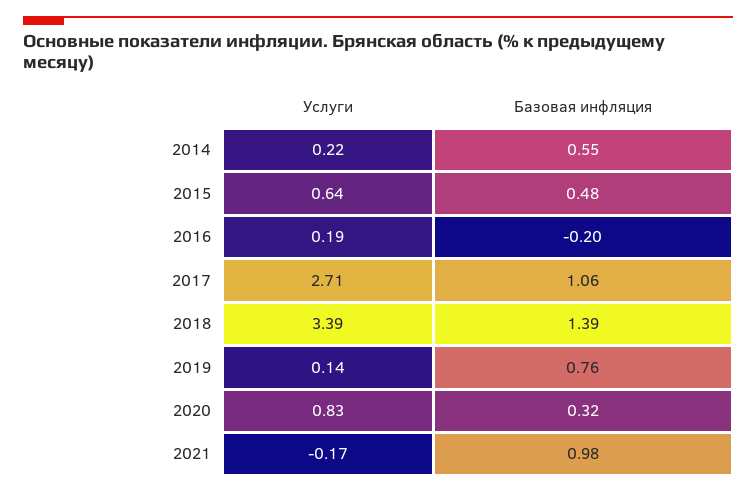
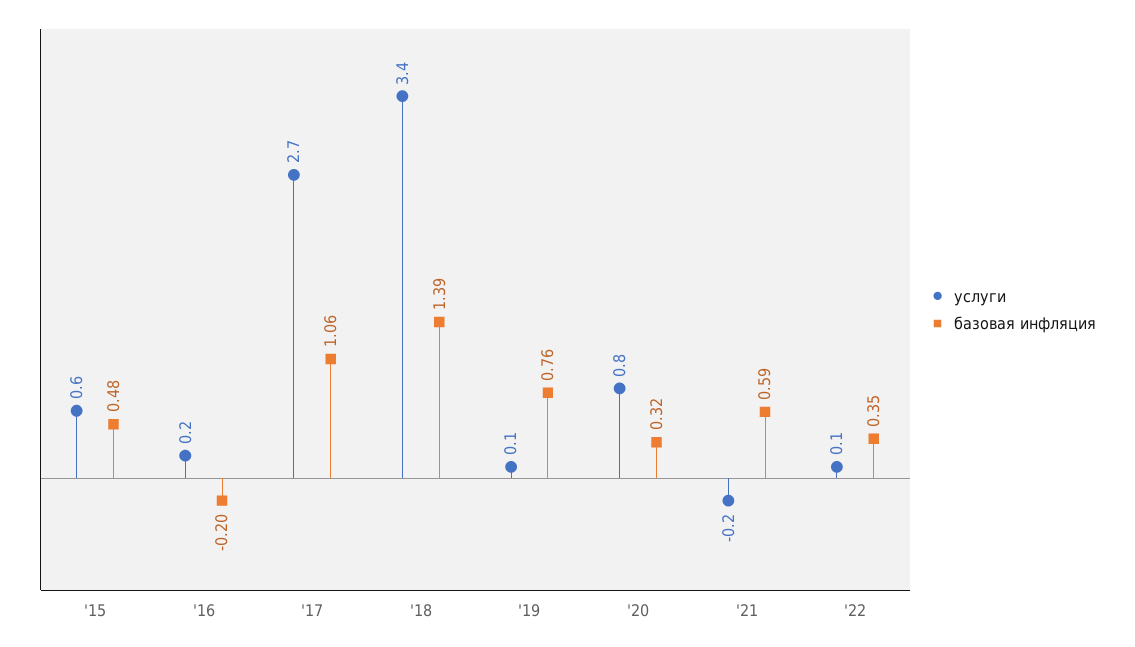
Услуги, 2014: 0.22 -> none
Базовая инфляция, 2014: 0.55 -> none
Базовая инфляция, 2021: 0.98 -> 0.59
Услуги, '22: none -> 0.1
Базовая инфляция, '22: none -> 0.35

